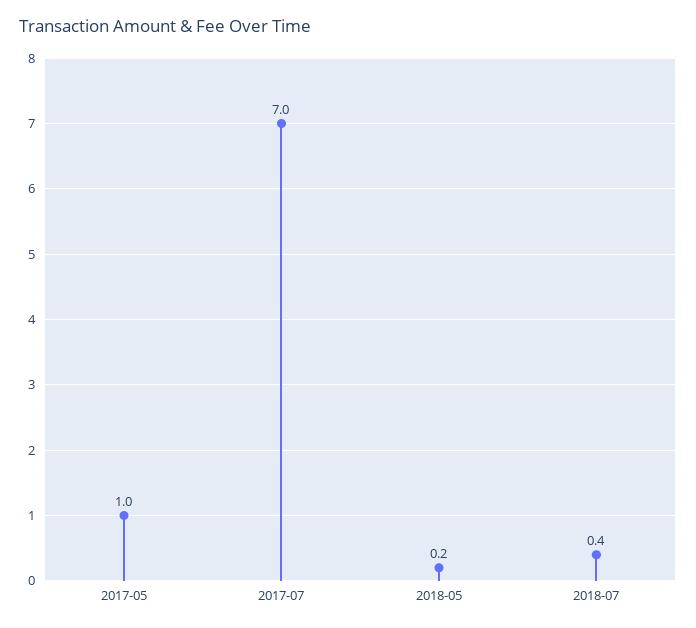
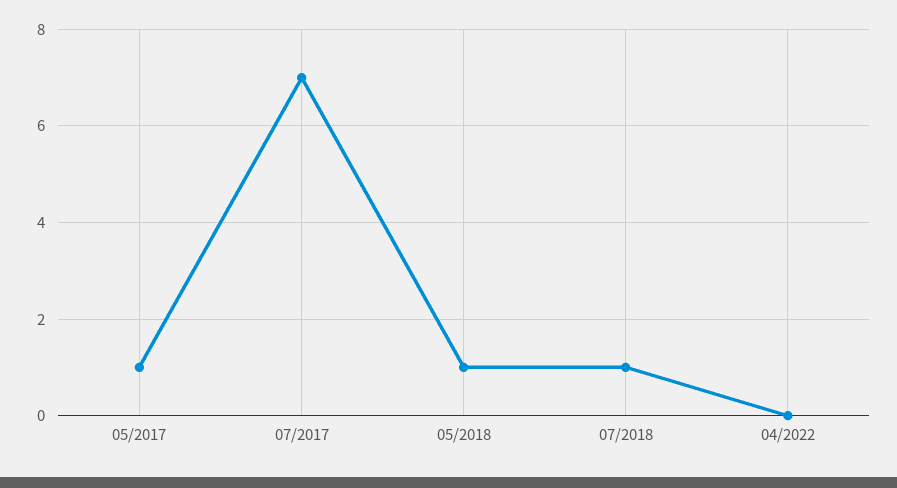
2018-05: 0.2 -> 1
2018-07: 0.4 -> 1
04/2022: none -> 0

